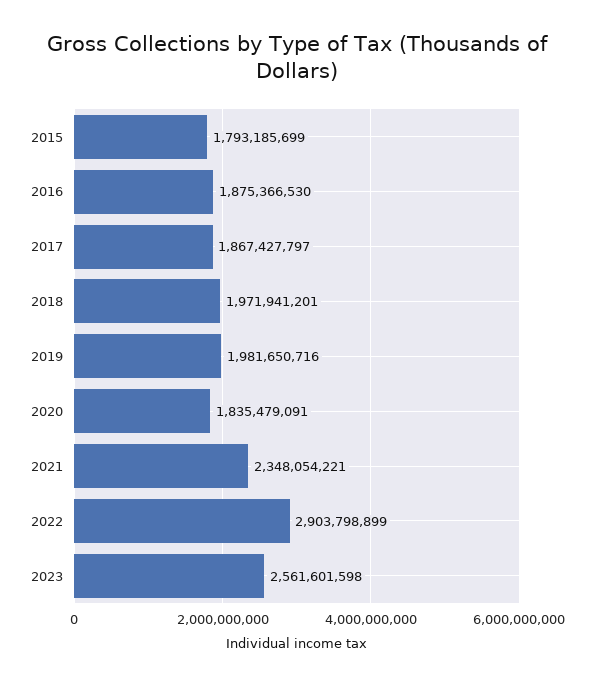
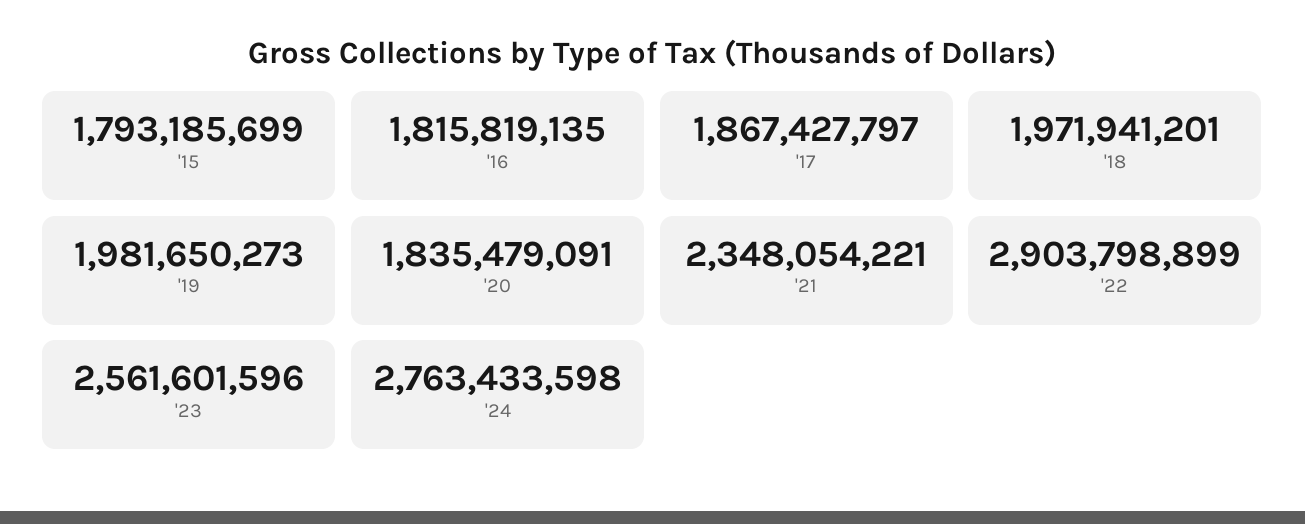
2016: 1875366530 -> 1815819135
2019: 1981650716 -> 1981650273
2023: 2561601598 -> 2561601596
'24: none -> 2763433598

